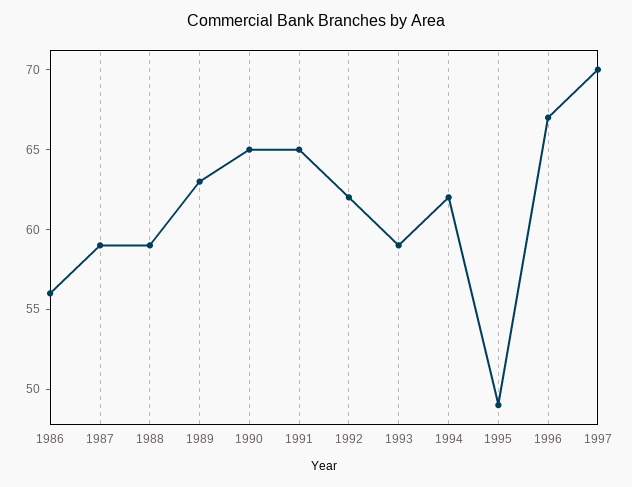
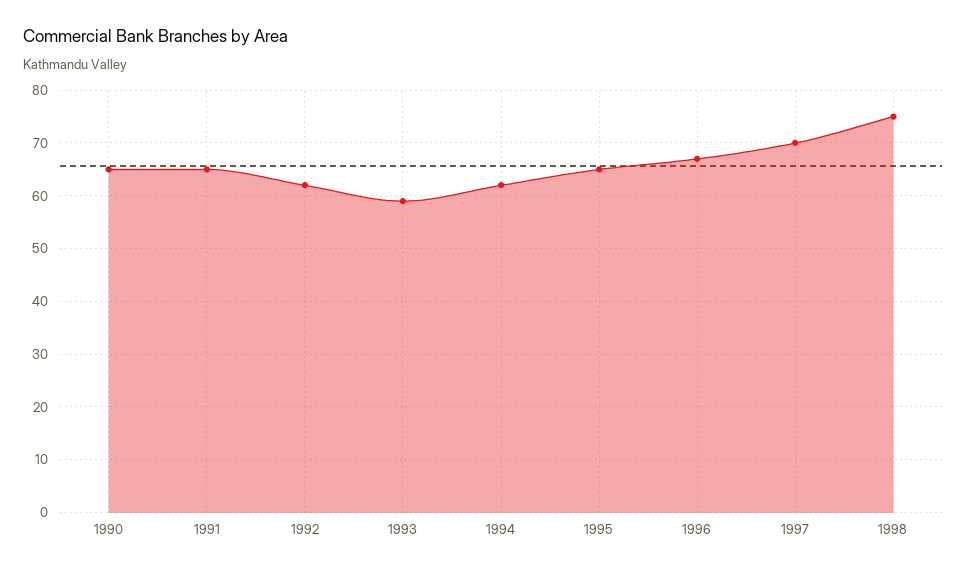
1986: 56 -> none
1987: 59 -> none
1988: 59 -> none
1989: 63 -> none
1995: 49 -> 65
1998: none -> 75

